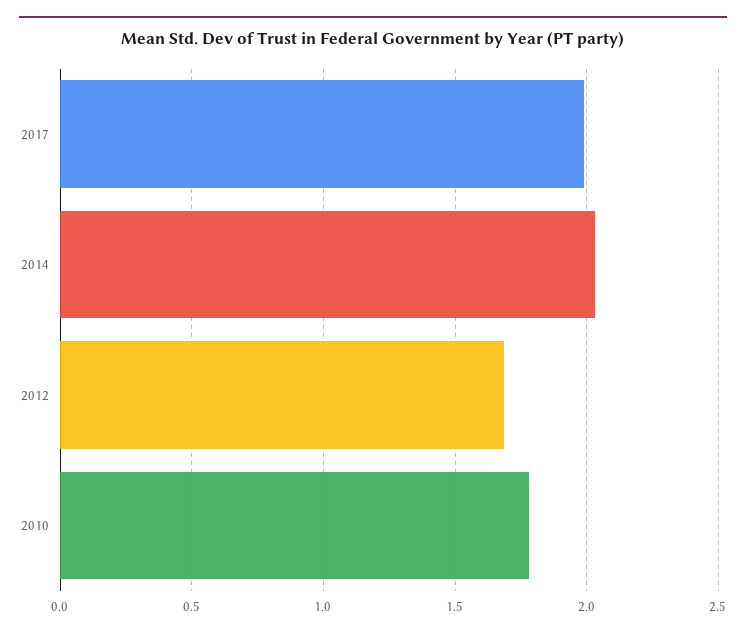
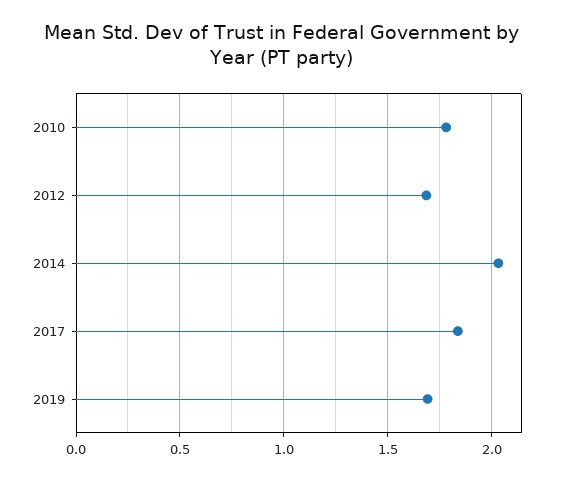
2017: 2 -> 1.85
2019: none -> 1.7

